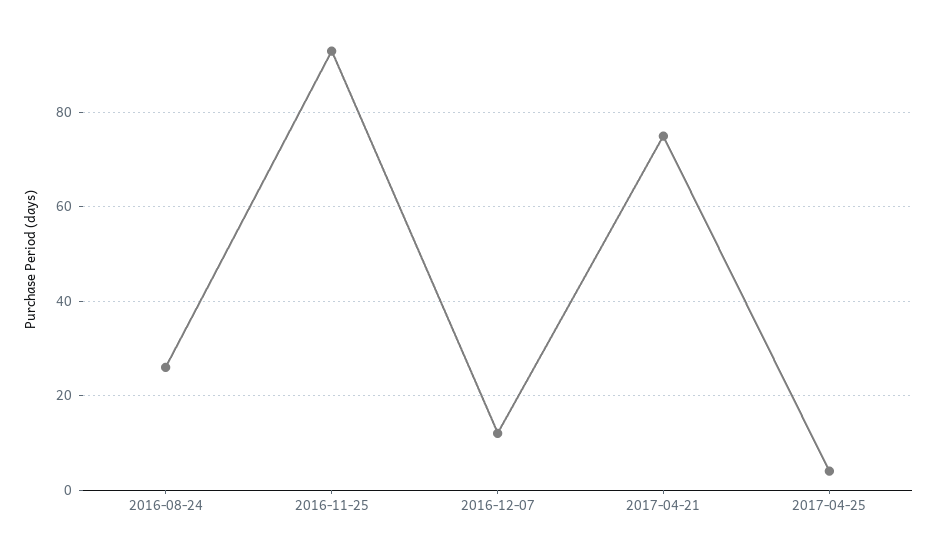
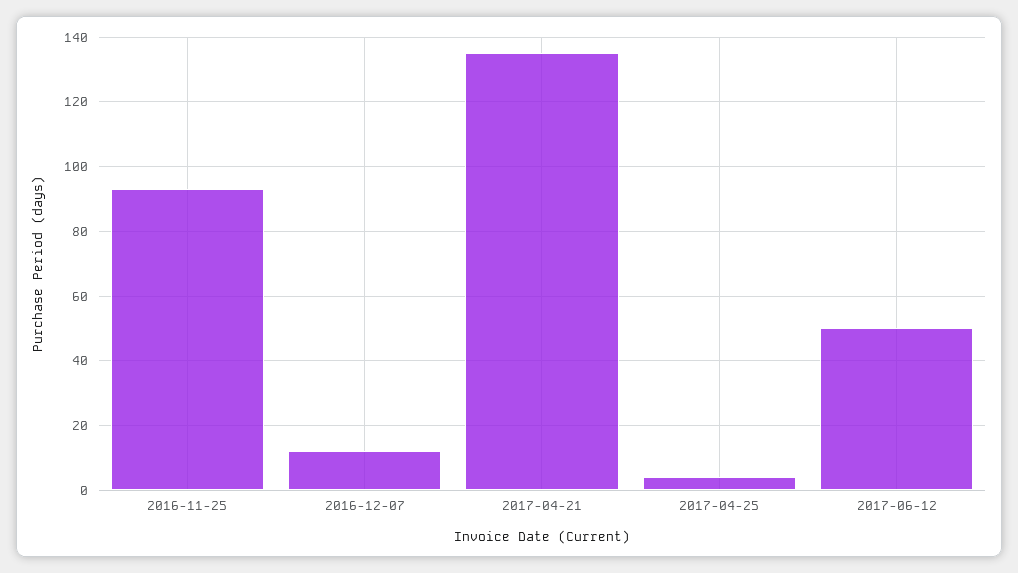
2016-08-24: 25 -> none
2017-04-21: 75 -> 135
2017-06-12: none -> 50

